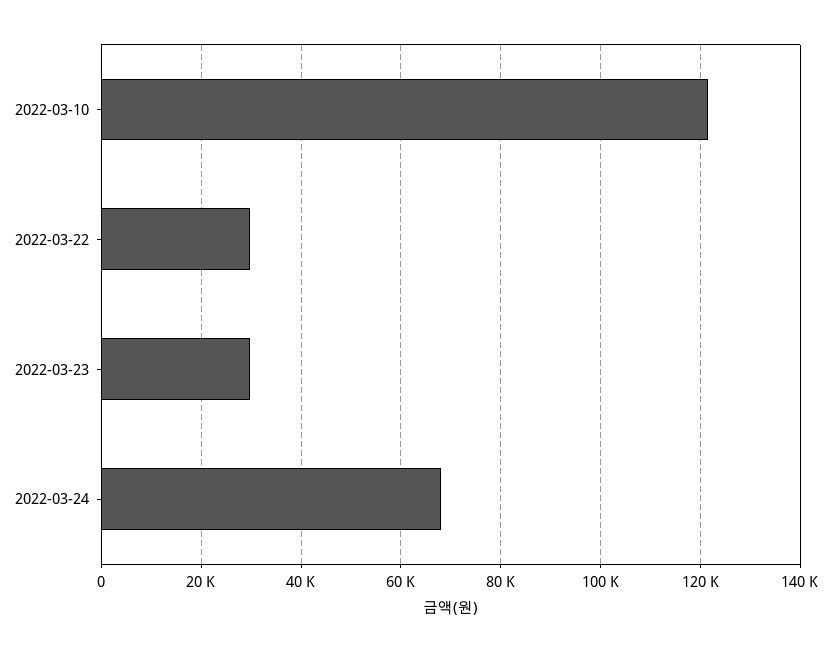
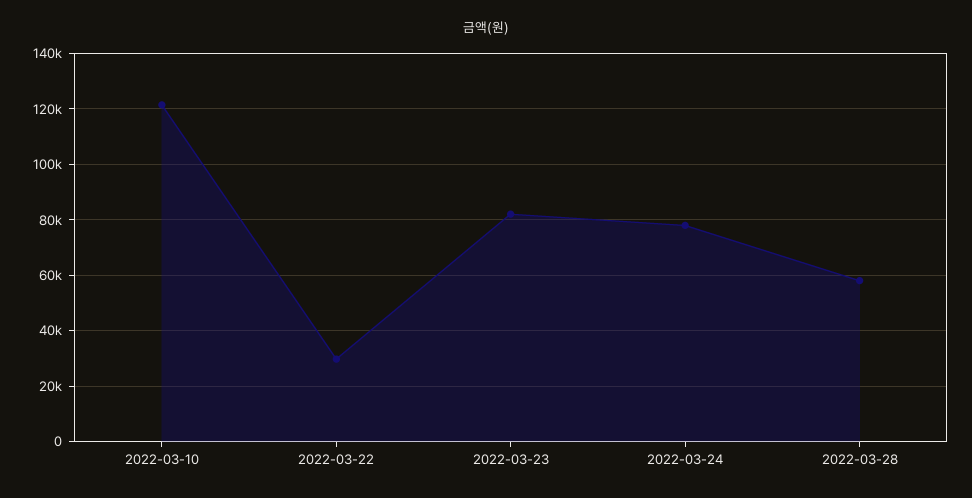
2022-03-23: 30000 -> 82500
2022-03-24: 68000 -> 77500
2022-03-28: none -> 57500

